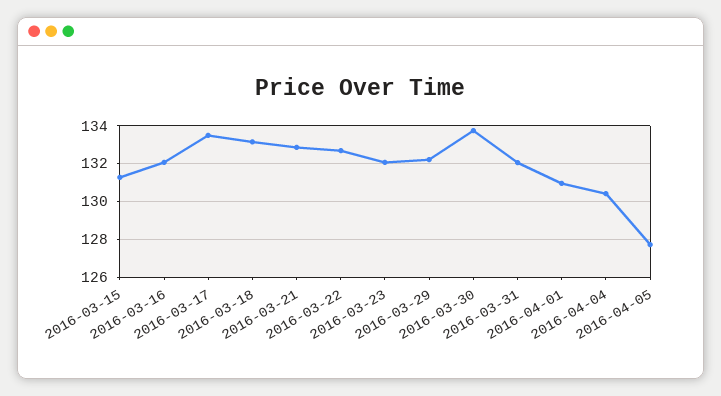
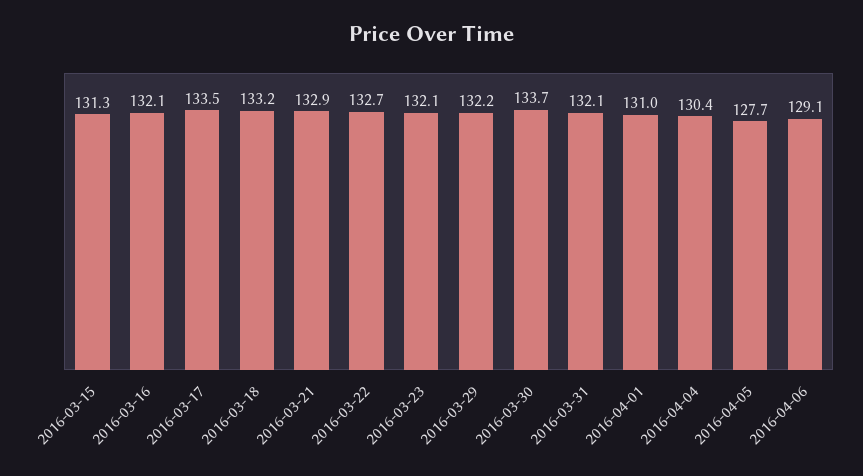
2016-04-06: none -> 129.1

